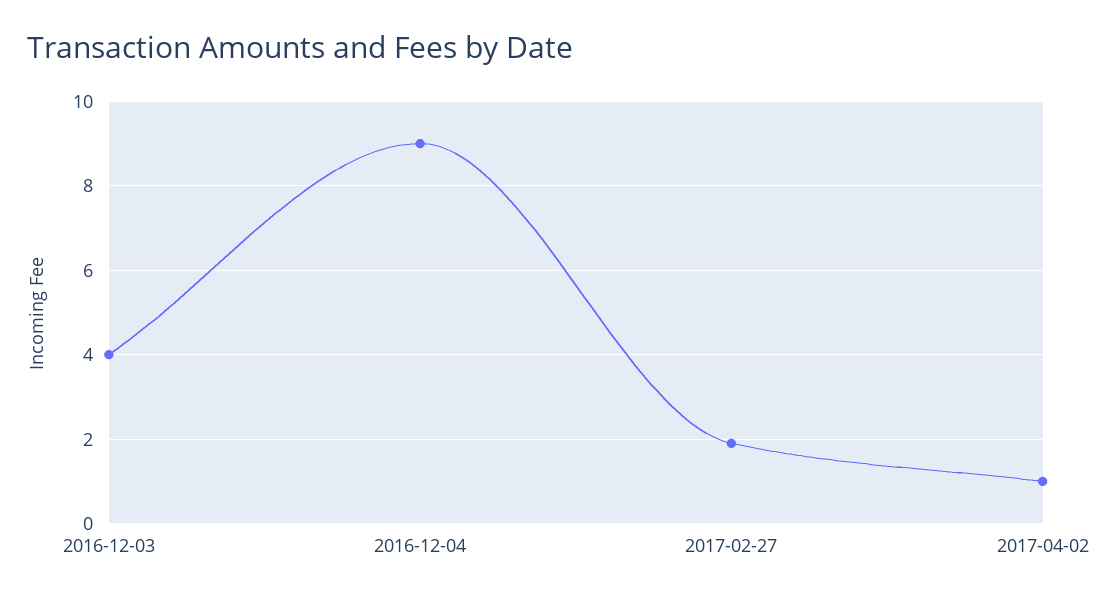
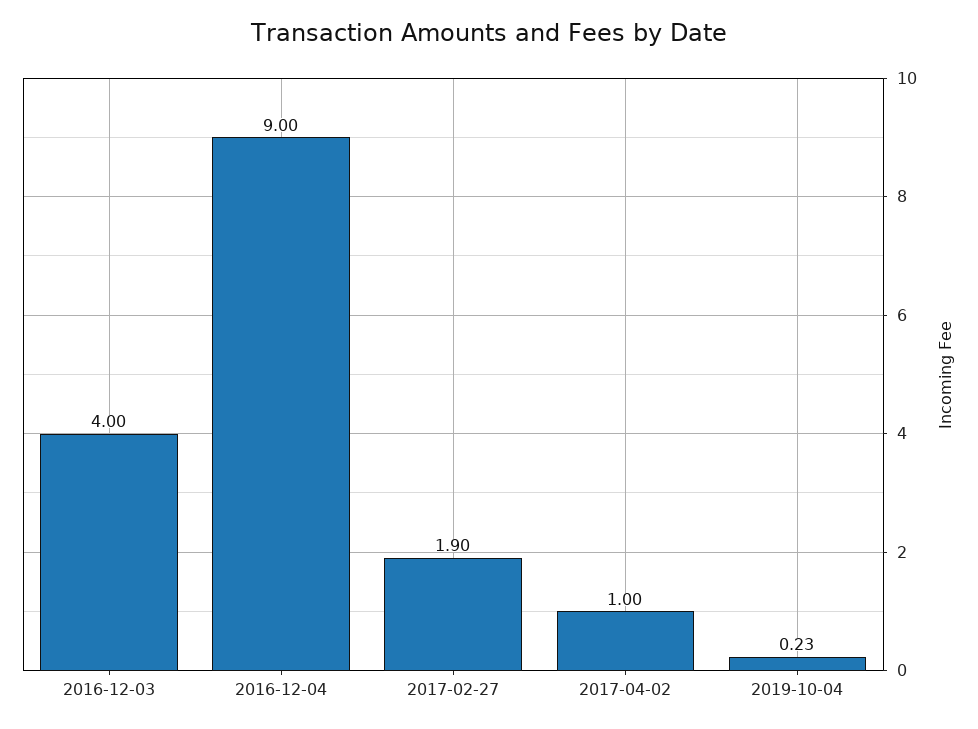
2019-10-04: none -> 0.23

